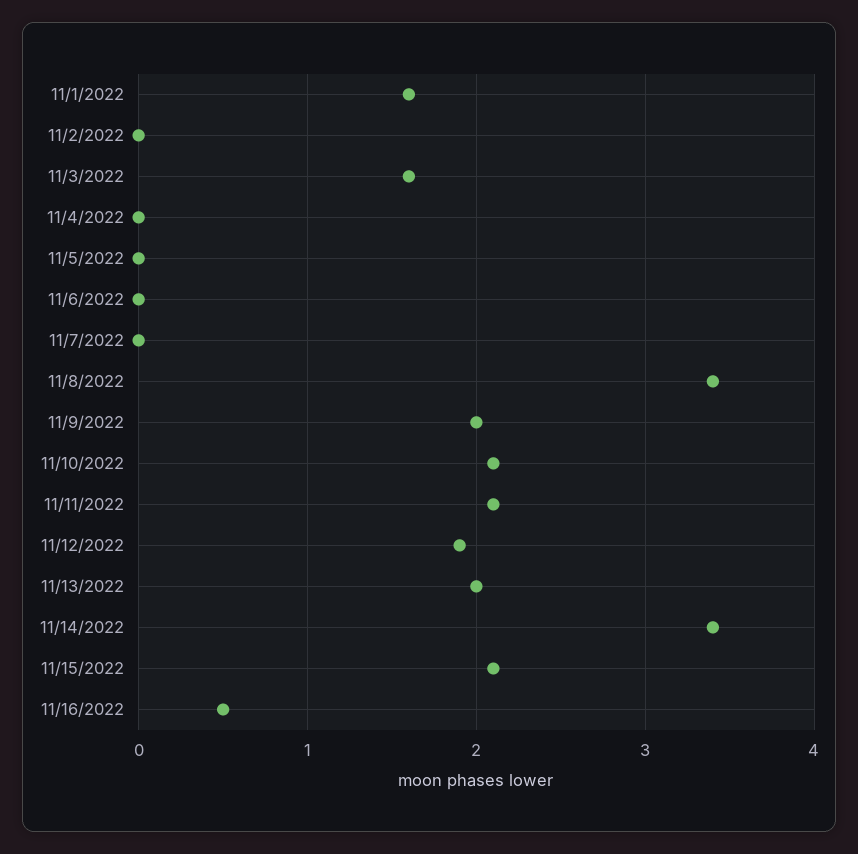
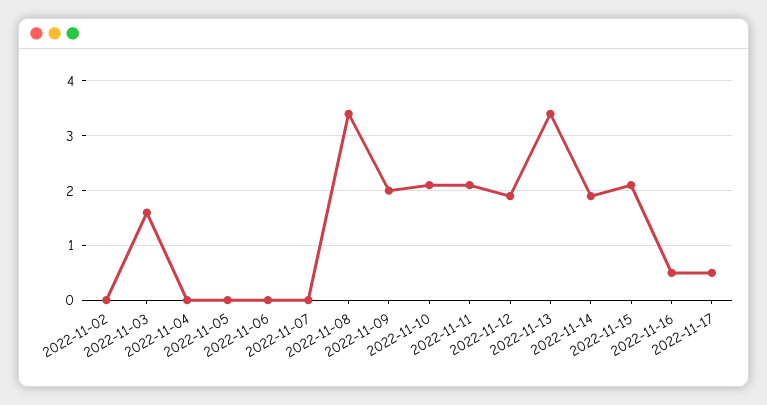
11/1/2022: 1.6 -> none
11/13/2022: 2 -> 3.5
11/14/2022: 3.4 -> 2
2022-11-17: none -> 0.5

